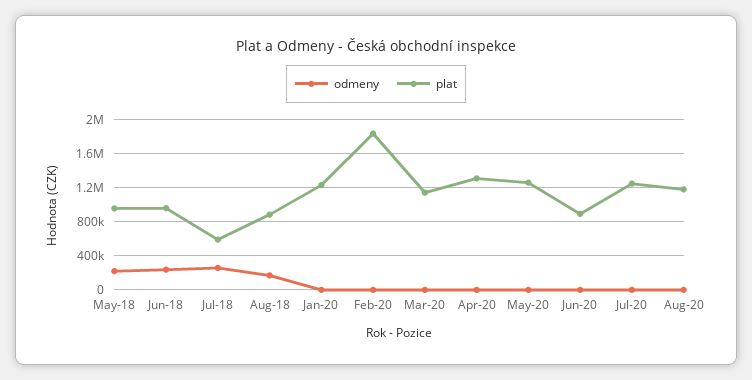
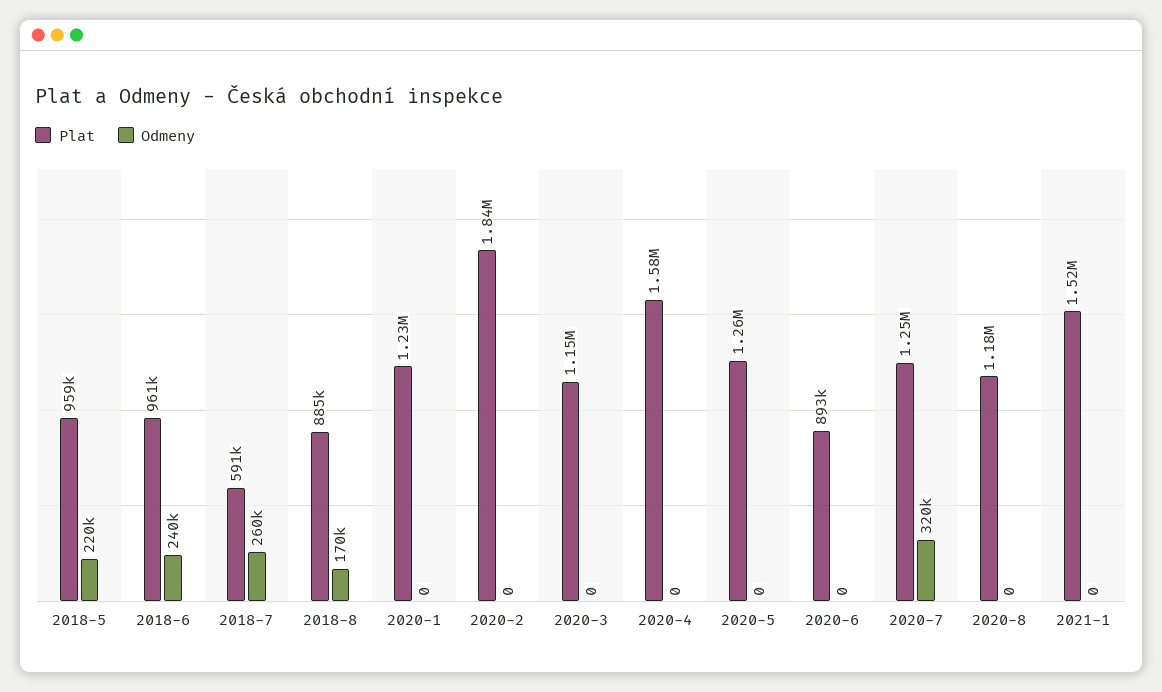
plat, Apr-20: 1300000 -> 1580000
odmeny, Jul-20: 0 -> 320000
plat, 2021-1: none -> 1520000
odmeny, 2021-1: none -> 0

